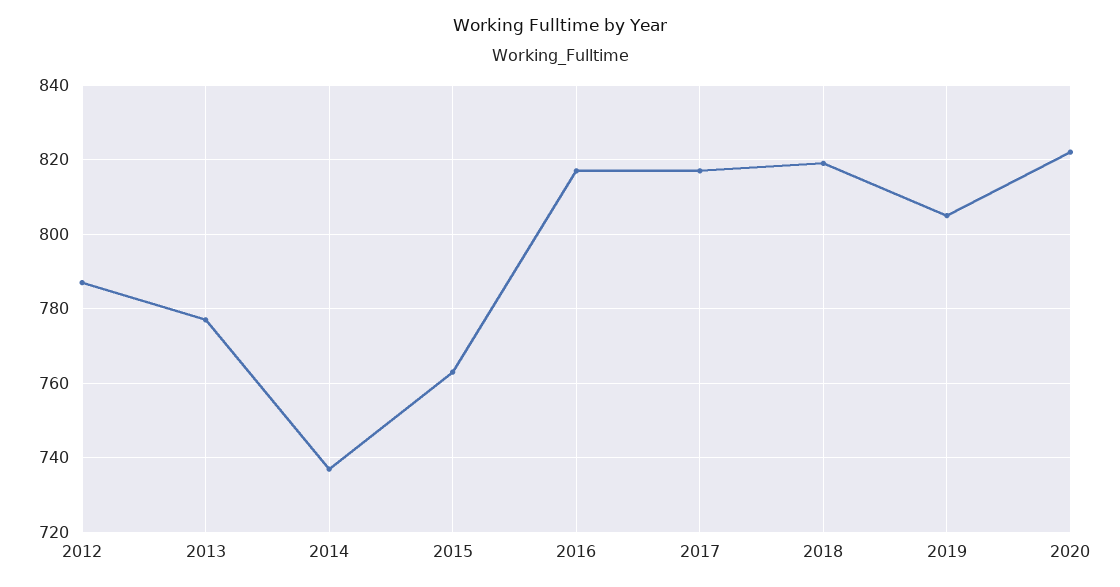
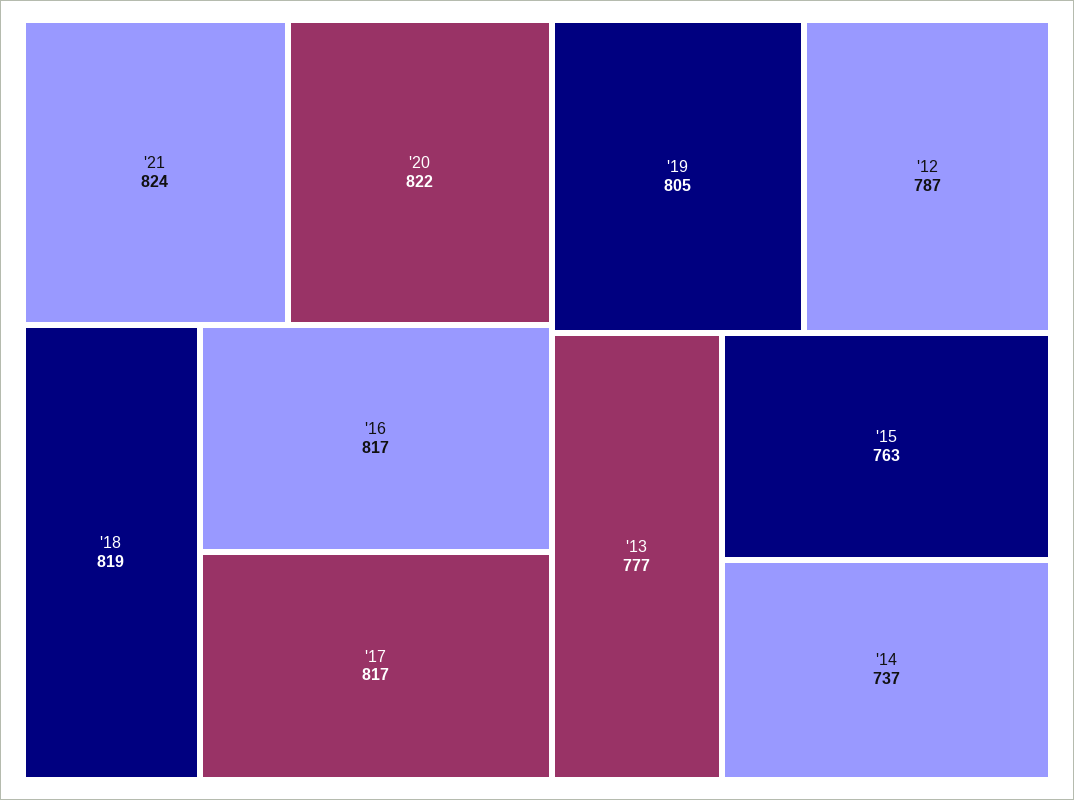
'21: none -> 824

